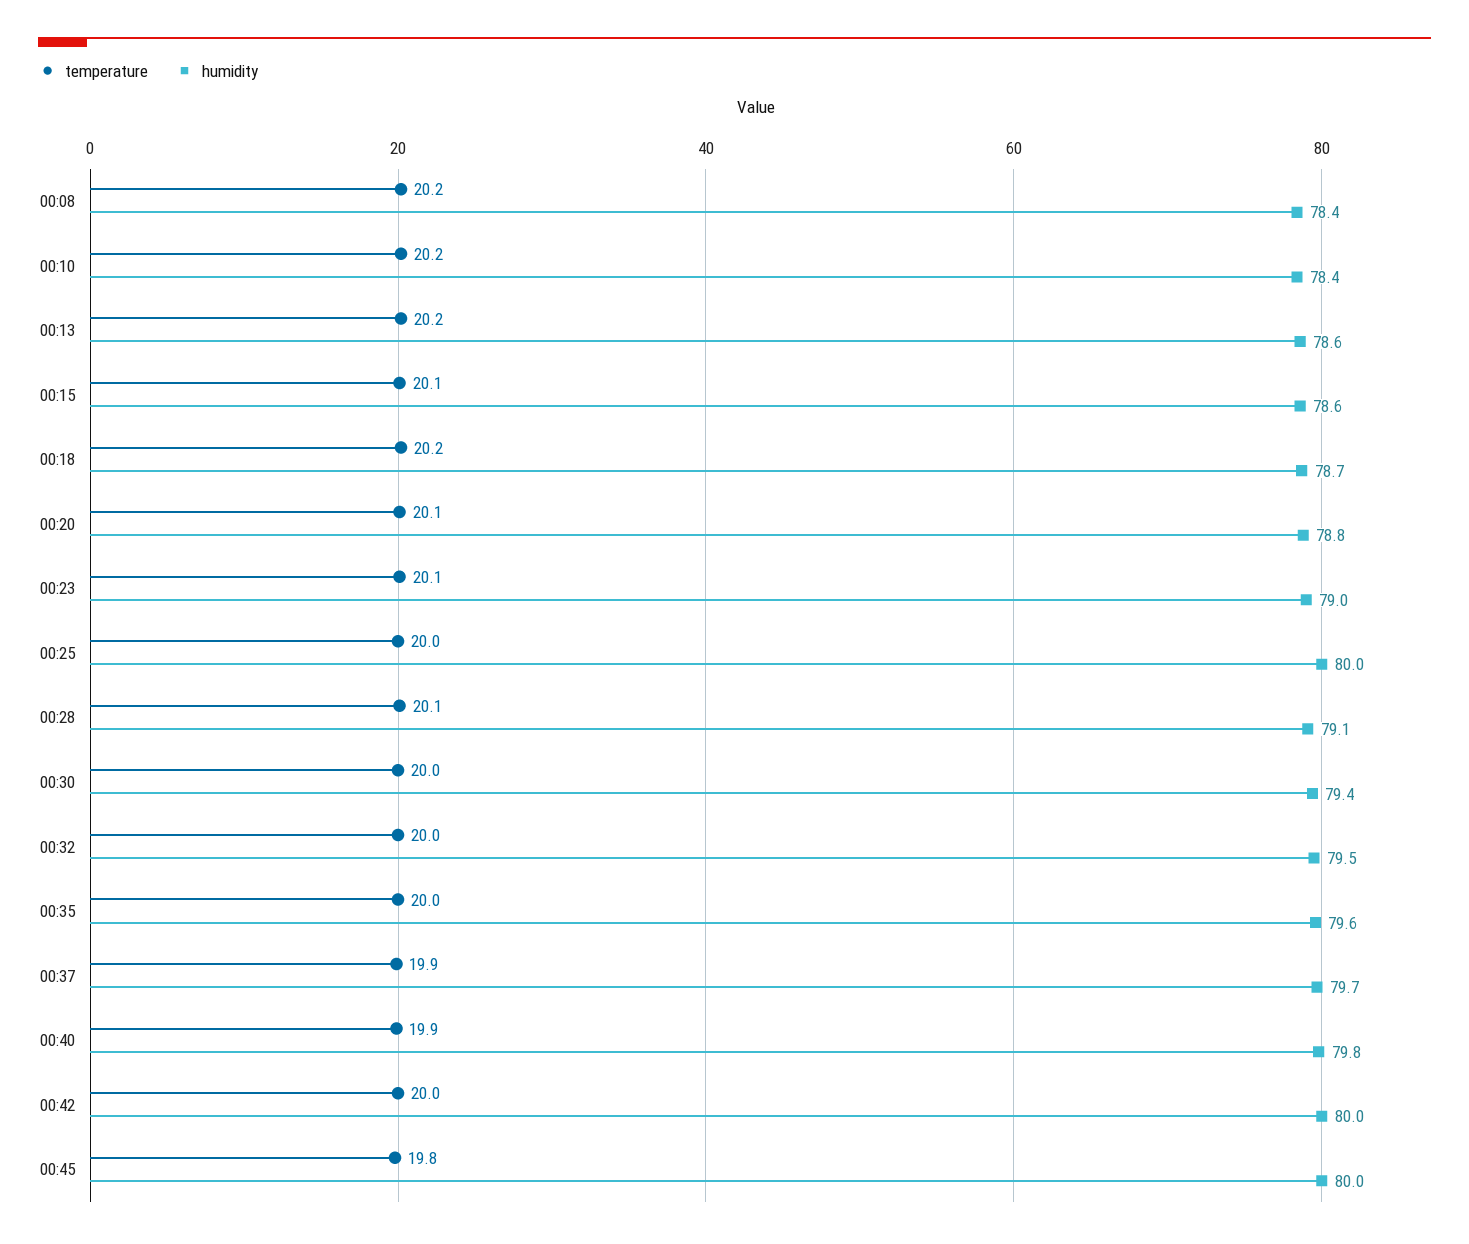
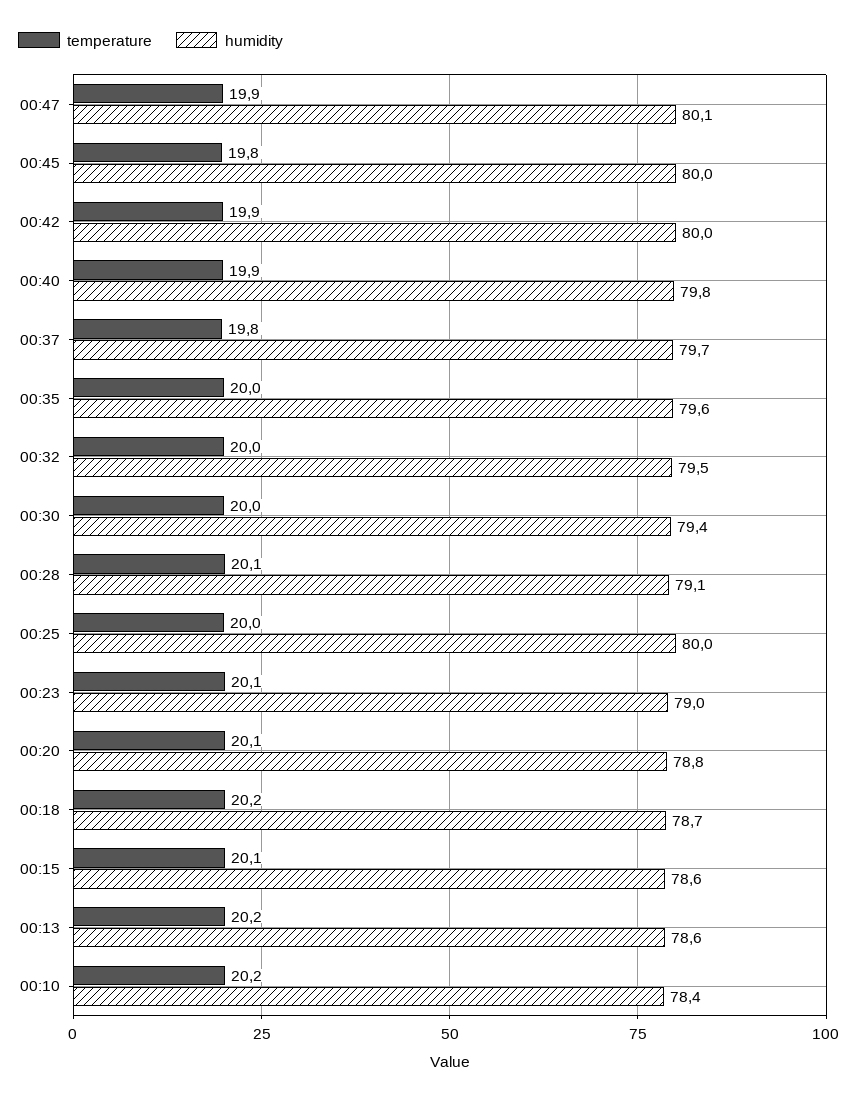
temperature, 00:08: 20.2 -> none
humidity, 00:08: 78.4 -> none
temperature, 00:37: 19.9 -> 19.8
temperature, 00:42: 20 -> 19.9
temperature, 00:47: none -> 19.9
humidity, 00:47: none -> 80.1

